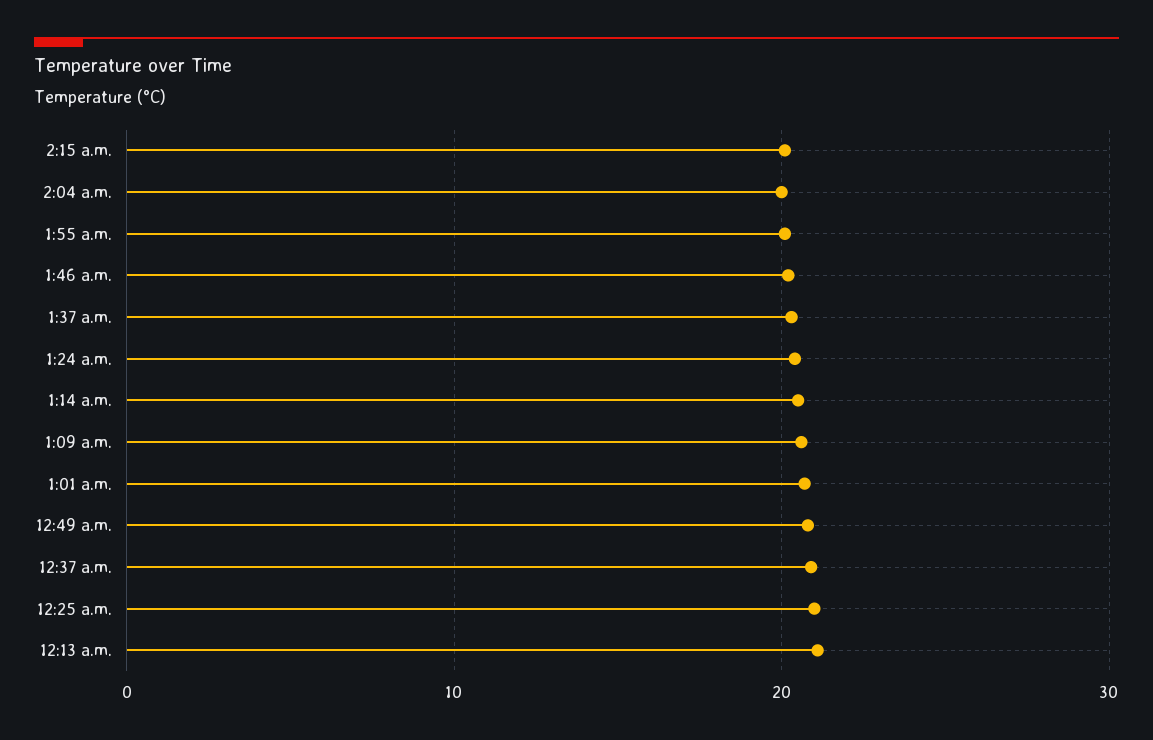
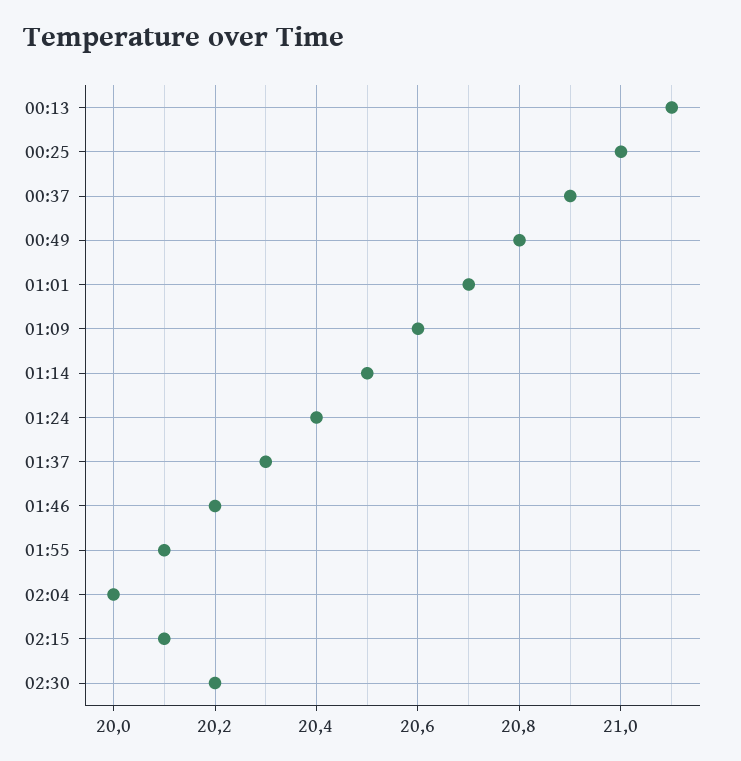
02:30: none -> 20.2

